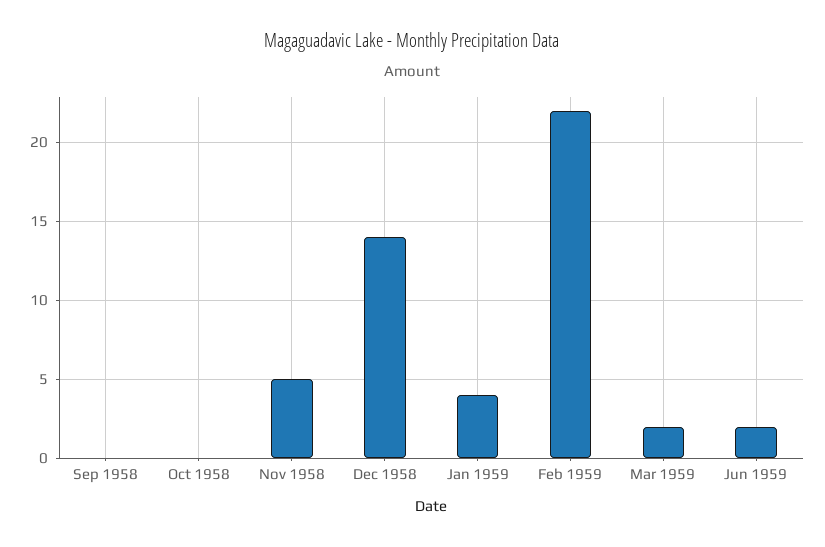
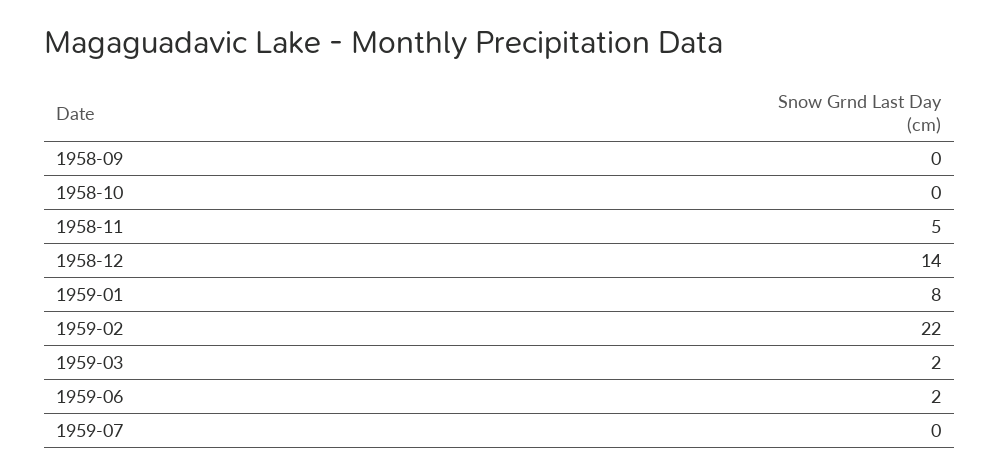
Jan 1959: 4 -> 8
1959-07: none -> 0

